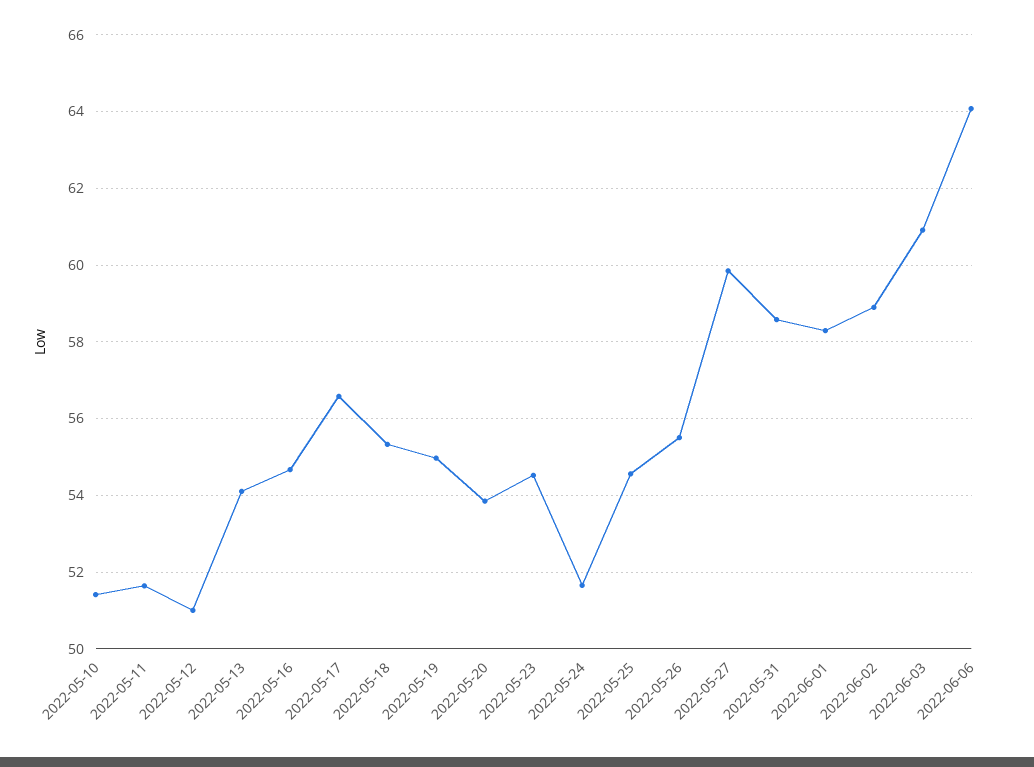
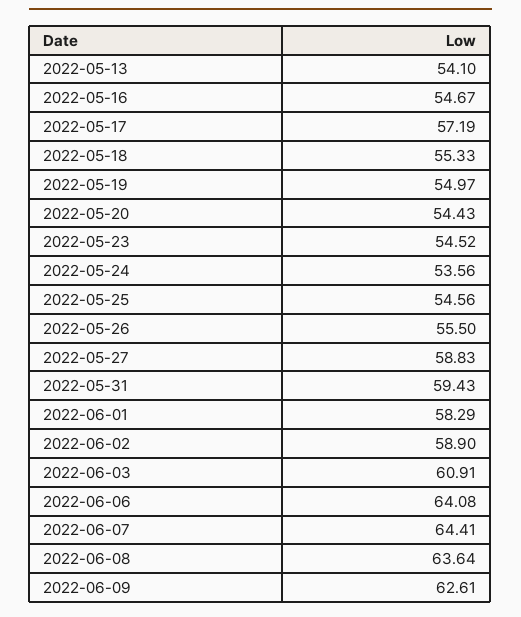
2022-05-10: 51.4 -> none
2022-05-11: 51.6 -> none
2022-05-12: 51 -> none
2022-05-17: 56.6 -> 57.19
2022-05-20: 53.8 -> 54.43
2022-05-24: 51.6 -> 53.56
2022-05-27: 59.8 -> 58.83
2022-05-31: 58.6 -> 59.43
2022-06-07: none -> 64.41
2022-06-08: none -> 63.64
2022-06-09: none -> 62.61

